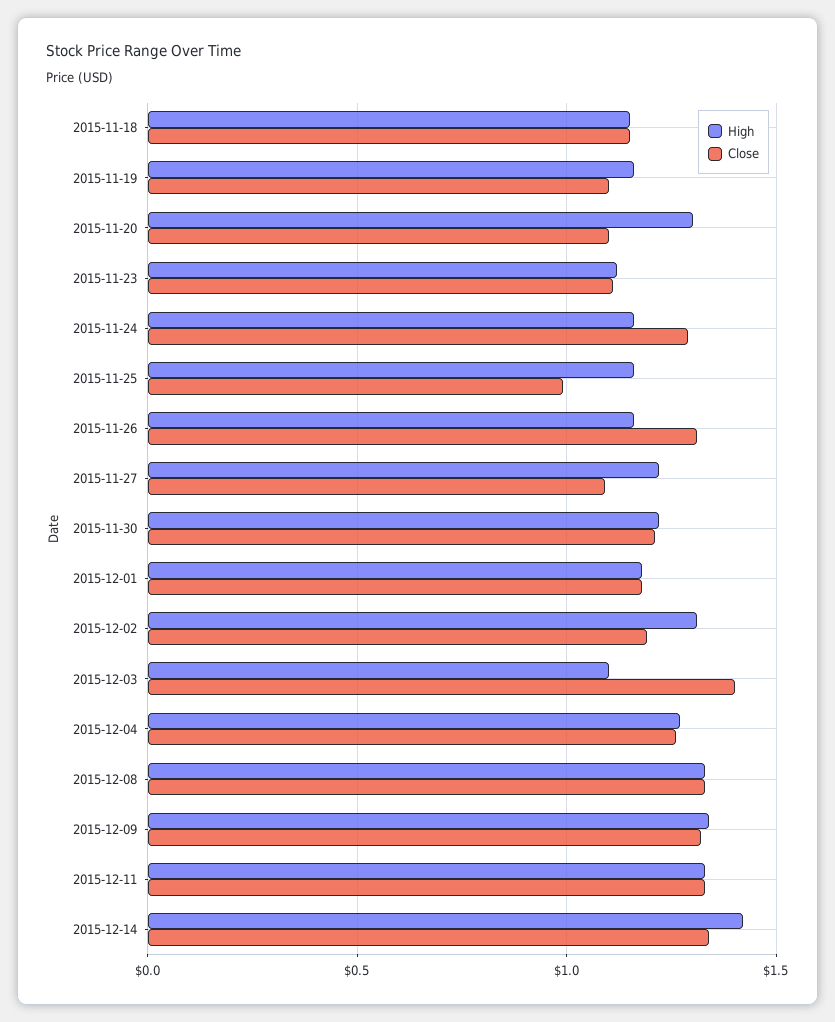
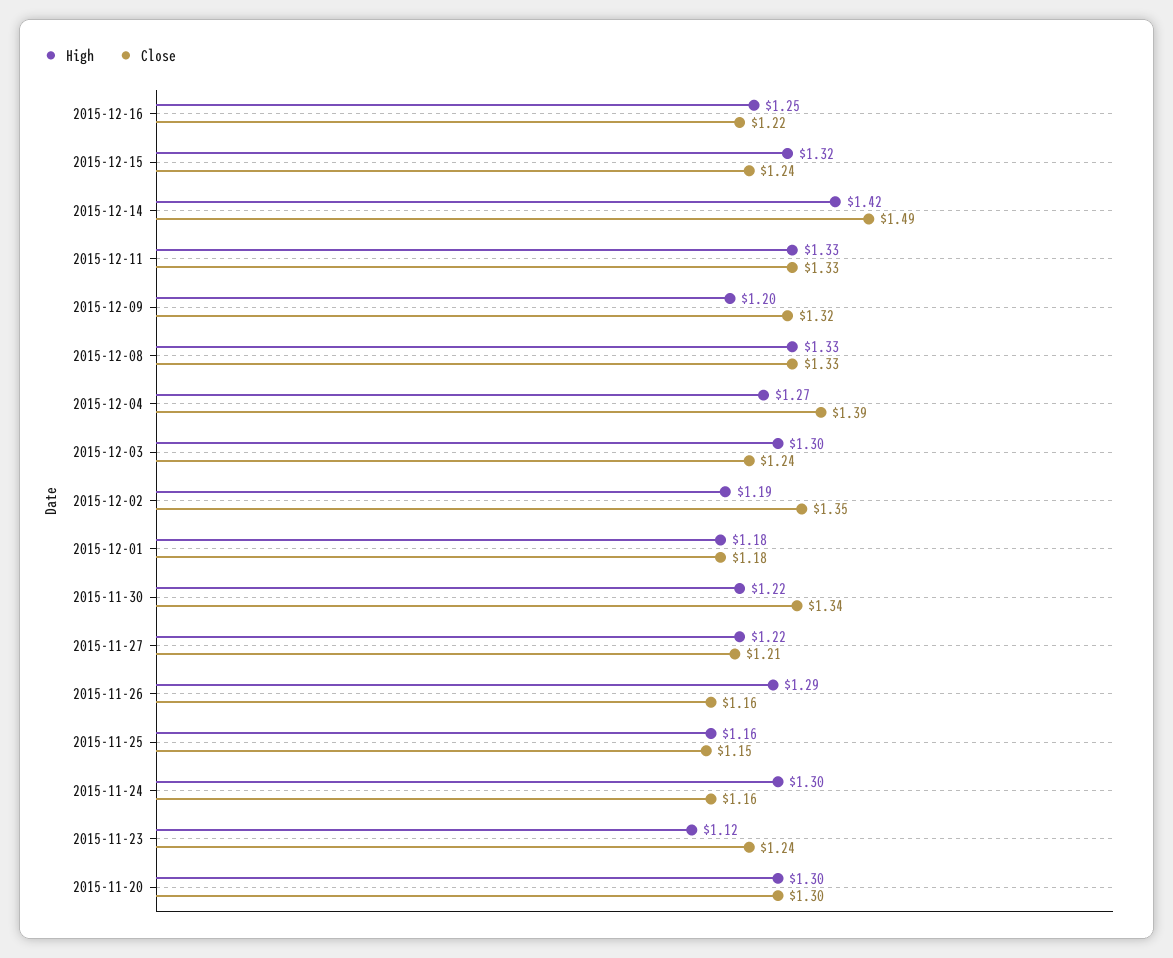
High, 2015-11-18: 1.15 -> none
Close, 2015-11-18: 1.15 -> none
High, 2015-11-19: 1.15 -> none
Close, 2015-11-19: 1.1 -> none
Close, 2015-11-20: 1.1 -> 1.3
Close, 2015-11-23: 1.1 -> 1.24
High, 2015-11-24: 1.15 -> 1.3
Close, 2015-11-24: 1.3 -> 1.16
Close, 2015-11-25: 1 -> 1.15
High, 2015-11-26: 1.15 -> 1.29
Close, 2015-11-26: 1.3 -> 1.16
Close, 2015-11-27: 1.1 -> 1.21
Close, 2015-11-30: 1.2 -> 1.34
High, 2015-12-02: 1.3 -> 1.19
Close, 2015-12-02: 1.2 -> 1.35
High, 2015-12-03: 1.1 -> 1.3
Close, 2015-12-03: 1.4 -> 1.24
Close, 2015-12-04: 1.25 -> 1.39
High, 2015-12-09: 1.35 -> 1.2
Close, 2015-12-14: 1.35 -> 1.49
High, 2015-12-16: none -> 1.25
Close, 2015-12-16: none -> 1.22
High, 2015-12-15: none -> 1.32
Close, 2015-12-15: none -> 1.24

